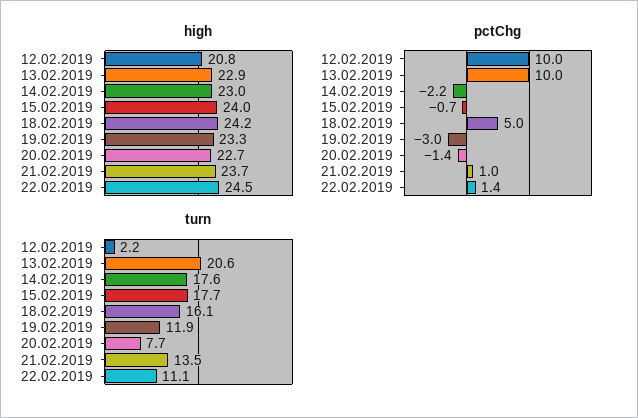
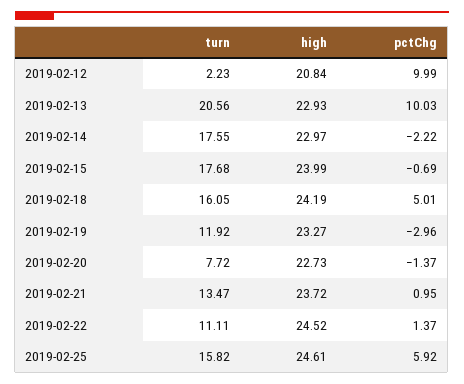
turn, 2019-02-25: none -> 15.82
high, 2019-02-25: none -> 24.61
pctChg, 2019-02-25: none -> 5.92

